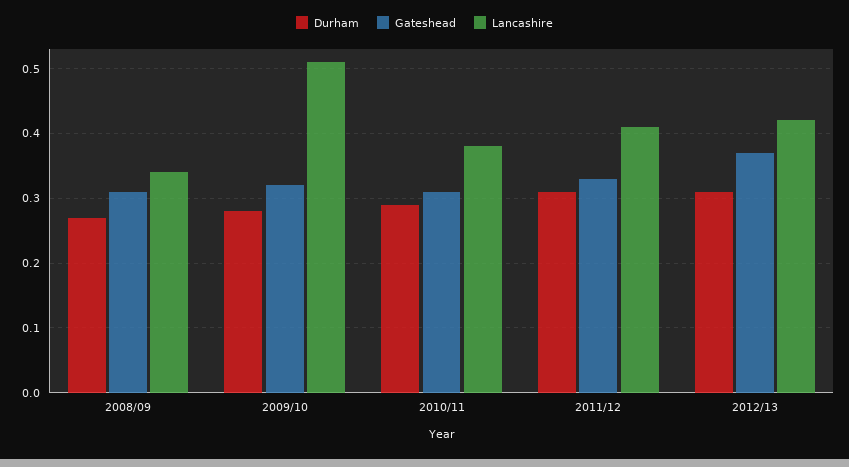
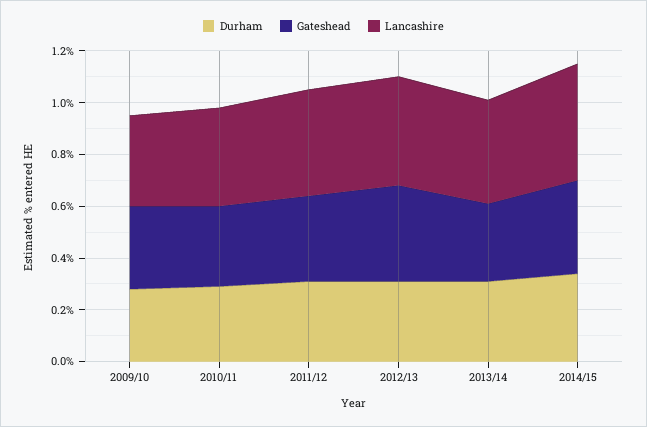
Durham, 2008/09: 0.27 -> none
Gateshead, 2008/09: 0.31 -> none
Lancashire, 2008/09: 0.34 -> none
Lancashire, 2009/10: 0.51 -> 0.35
Durham, 2013/14: none -> 0.3
Gateshead, 2013/14: none -> 0.3
Lancashire, 2013/14: none -> 0.4
Durham, 2014/15: none -> 0.35
Gateshead, 2014/15: none -> 0.35
Lancashire, 2014/15: none -> 0.45

